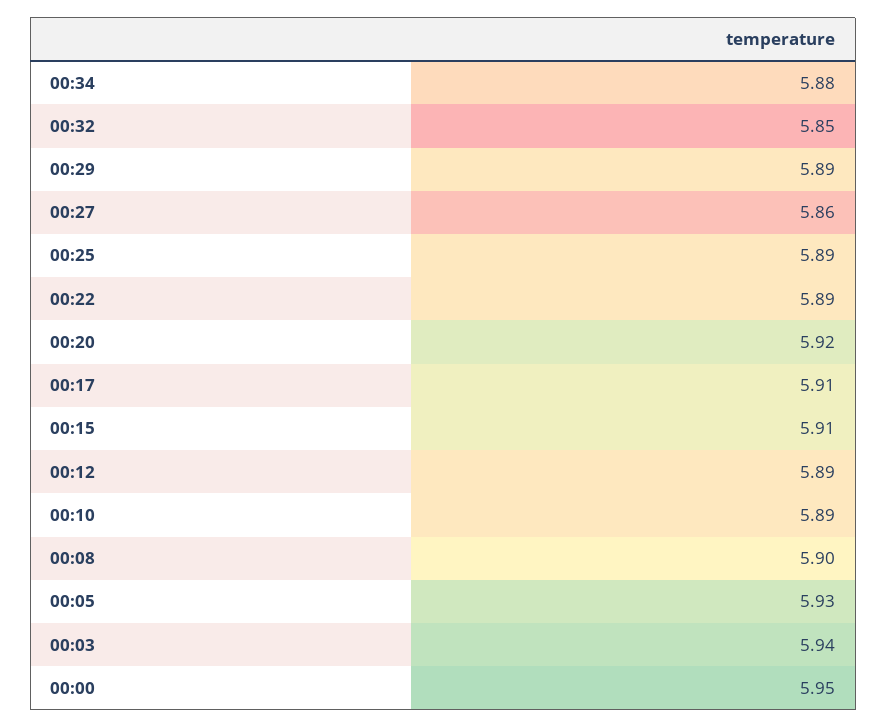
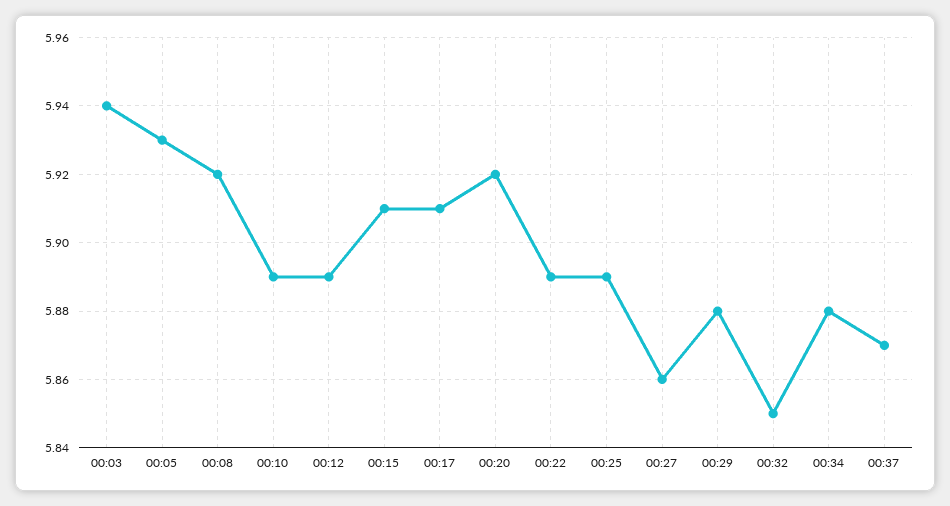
00:29: 5.89 -> 5.88
00:08: 5.9 -> 5.92
00:00: 5.95 -> none
00:37: none -> 5.87

